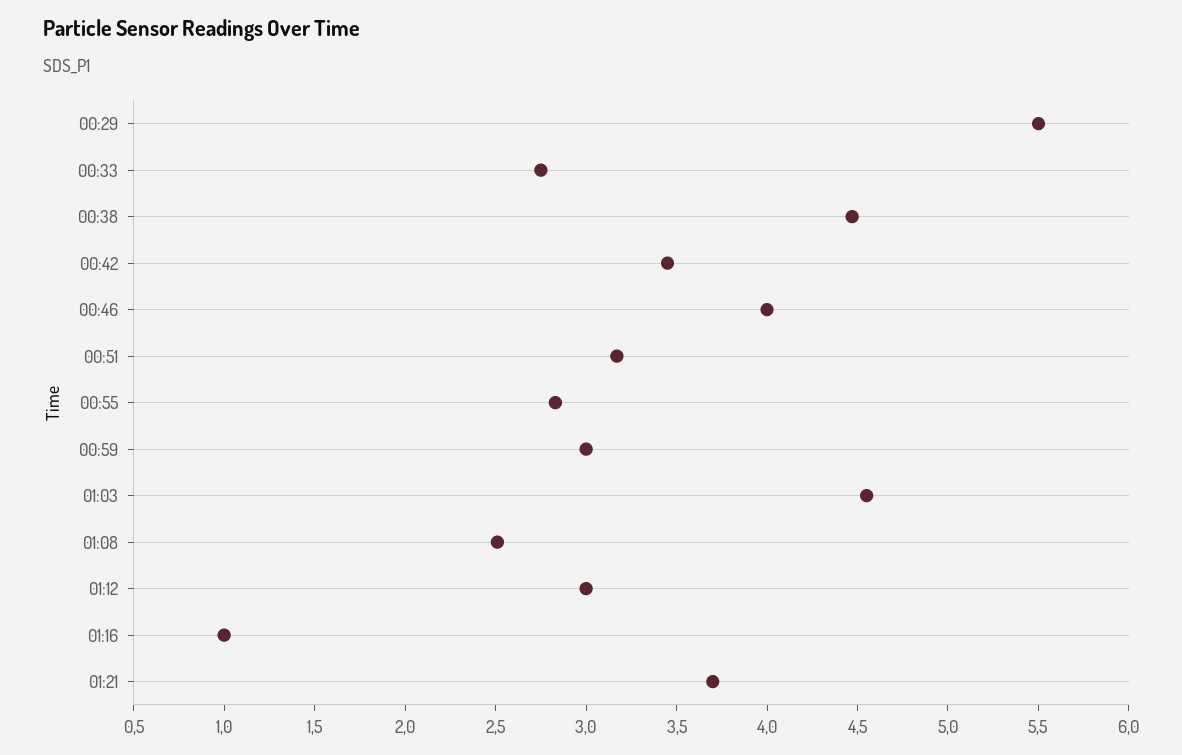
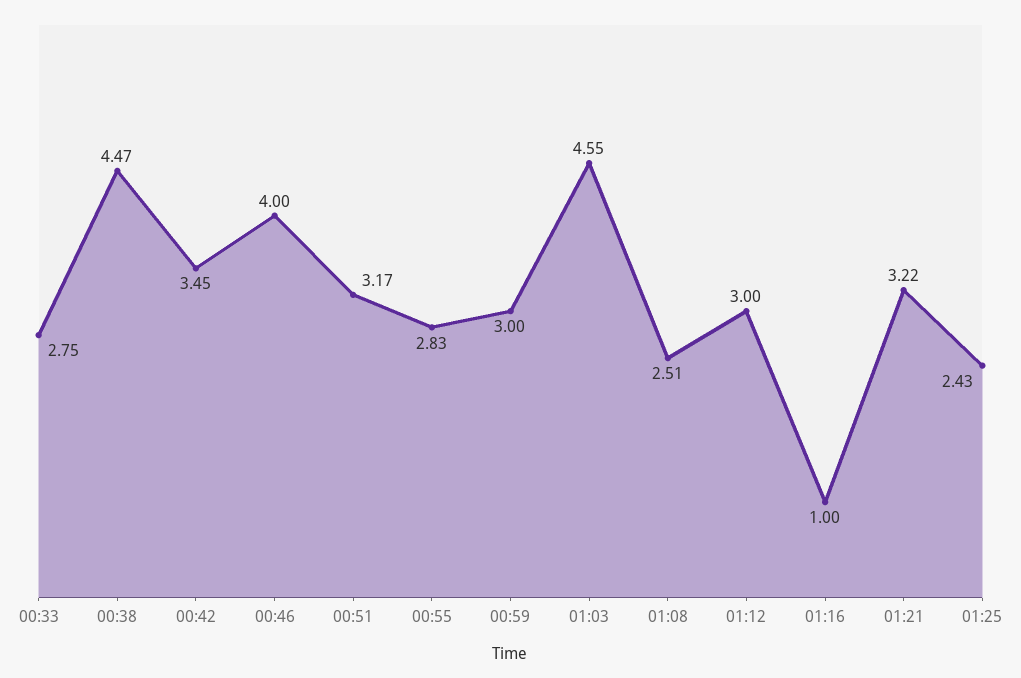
00:29: 5.5 -> none
01:21: 3.7 -> 3.22
01:25: none -> 2.43

